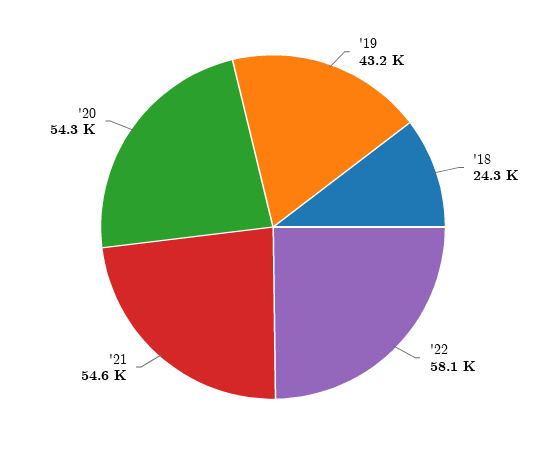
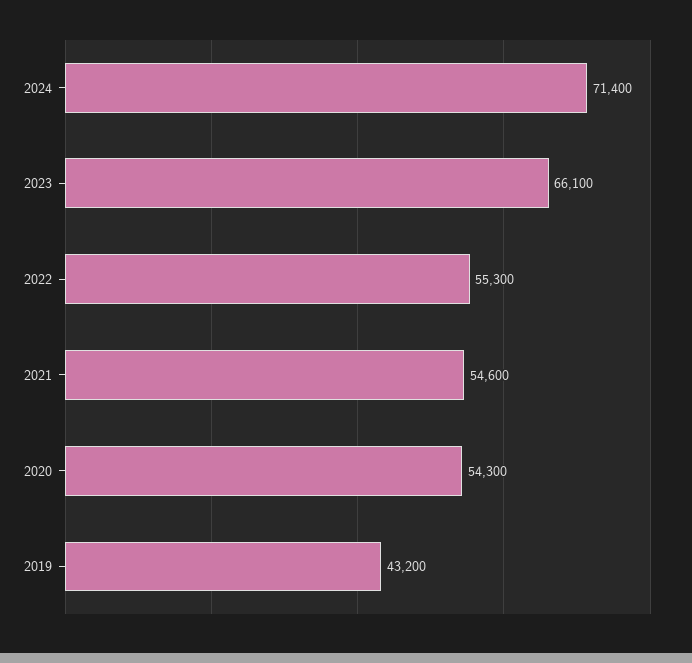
'18: 24300 -> none
'22: 58100 -> 55300
2024: none -> 71400
2023: none -> 66100

